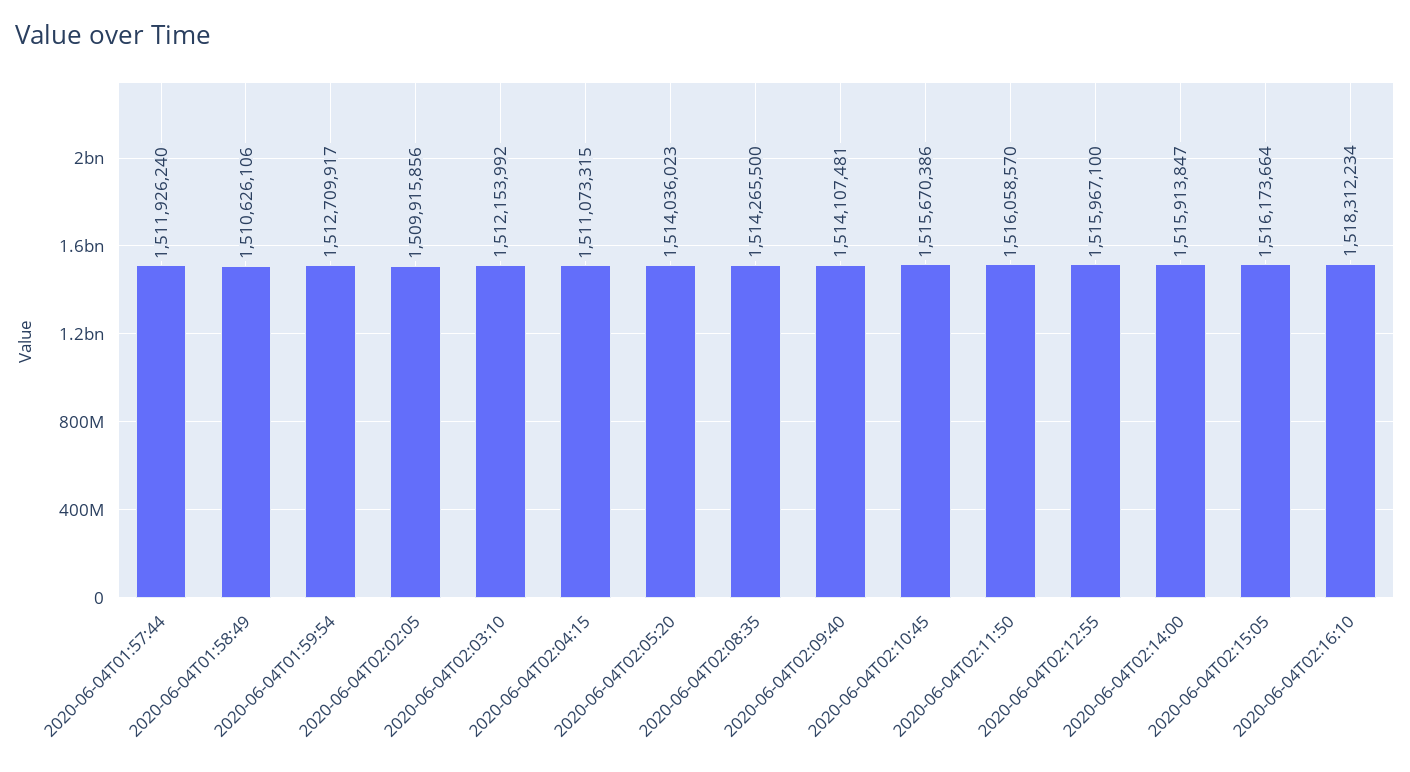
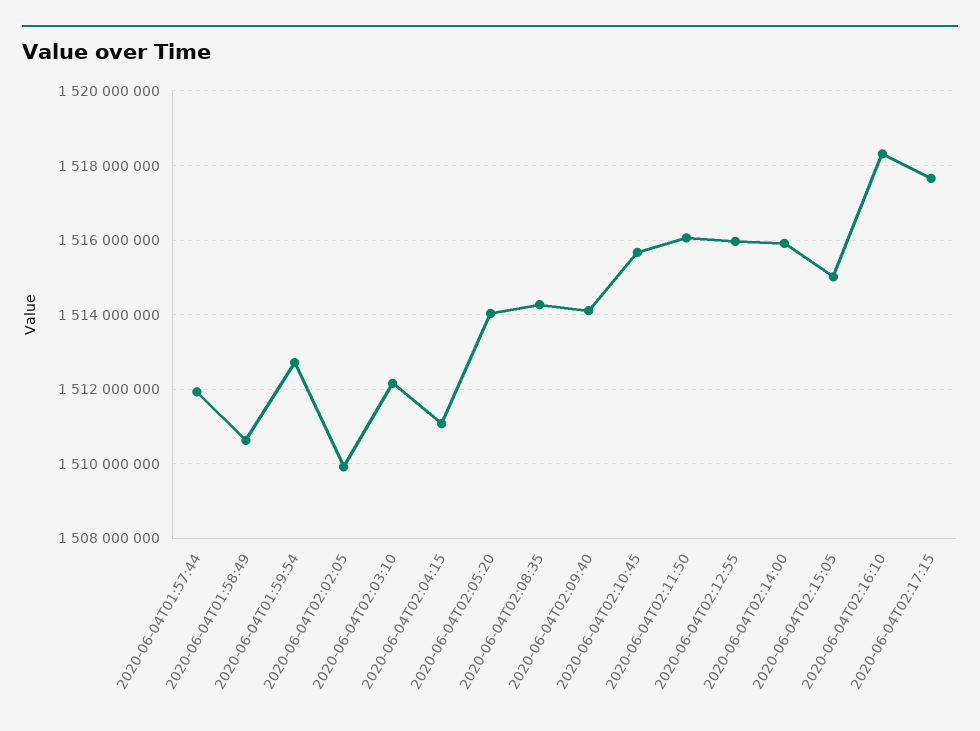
2020-06-04T02:15:05: 1516173664 -> 1515000000
2020-06-04T02:17:15: none -> 1517600000

